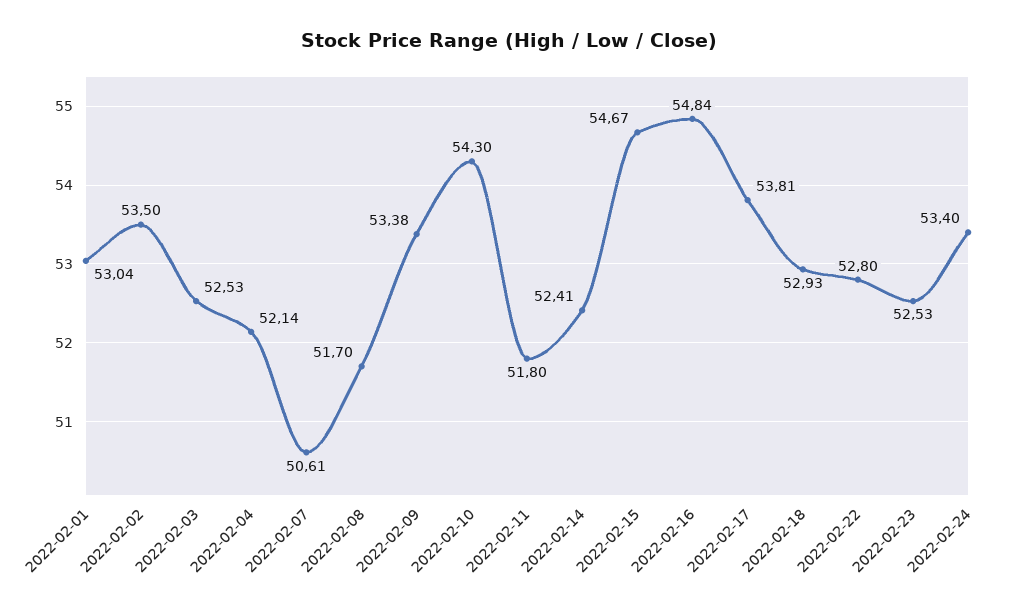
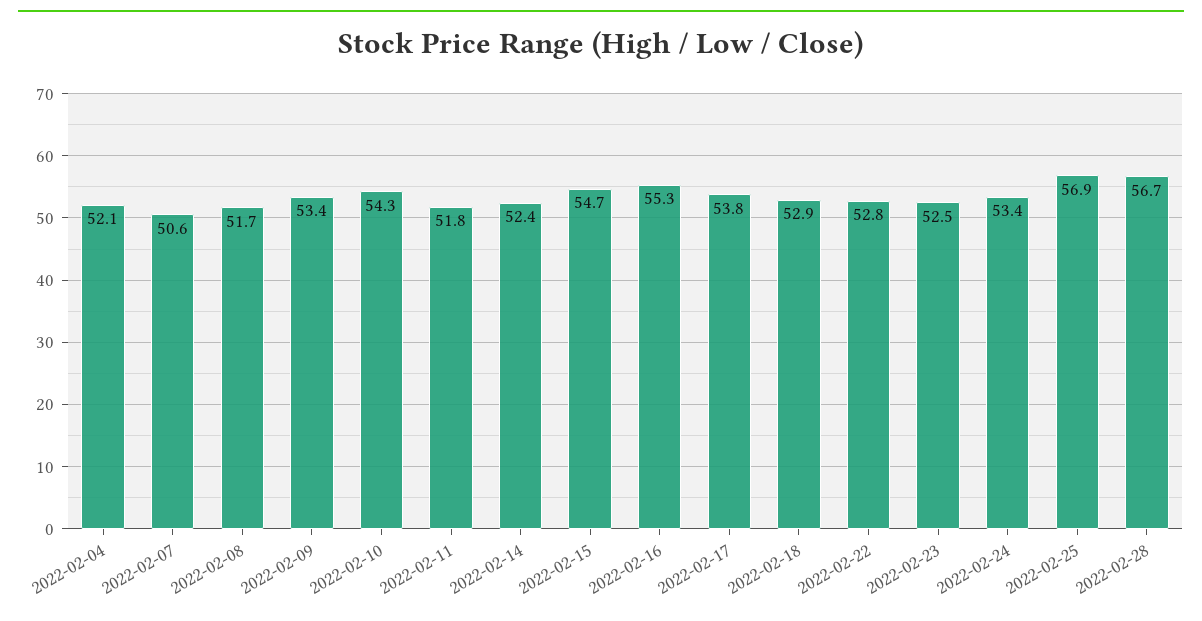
2022-02-01: 53.04 -> none
2022-02-02: 53.5 -> none
2022-02-03: 52.53 -> none
2022-02-16: 54.84 -> 55.3
2022-02-25: none -> 56.9
2022-02-28: none -> 56.7

